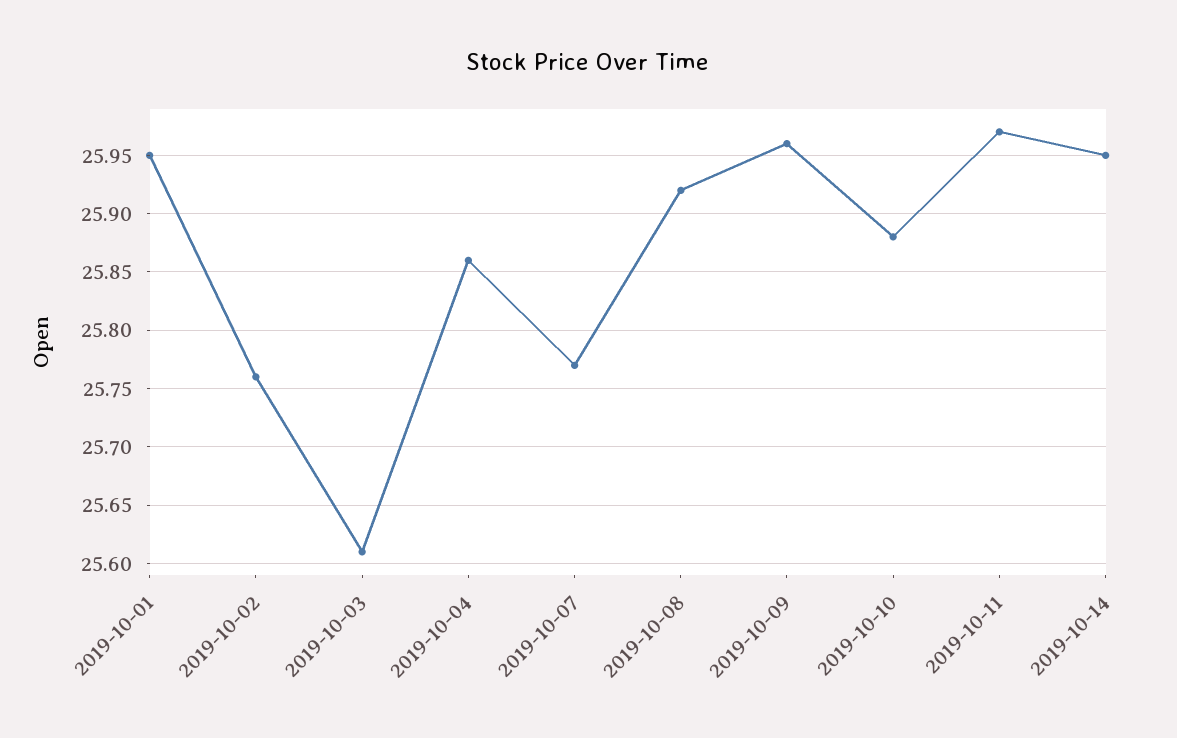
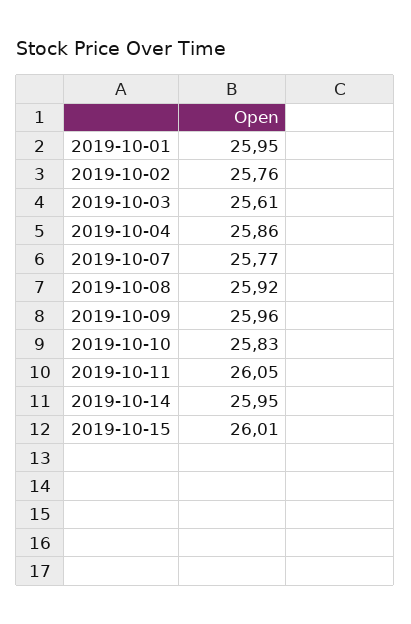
2019-10-10: 25.88 -> 25.83
2019-10-11: 25.97 -> 26.05
2019-10-15: none -> 26.01

